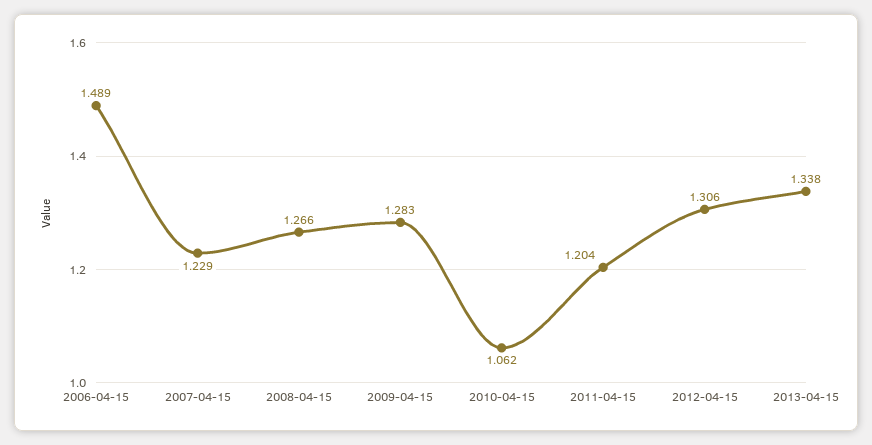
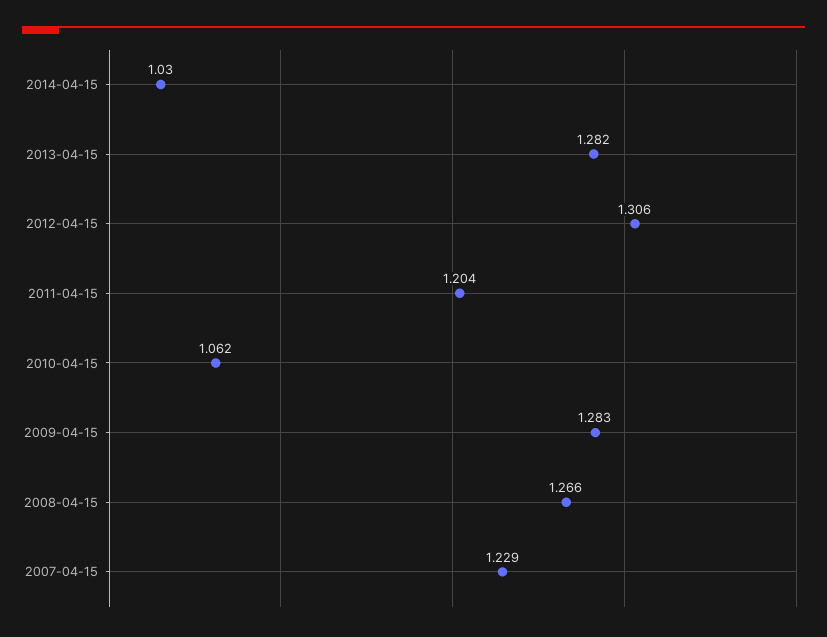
2006-04-15: 1.489 -> none
2013-04-15: 1.338 -> 1.282
2014-04-15: none -> 1.03

